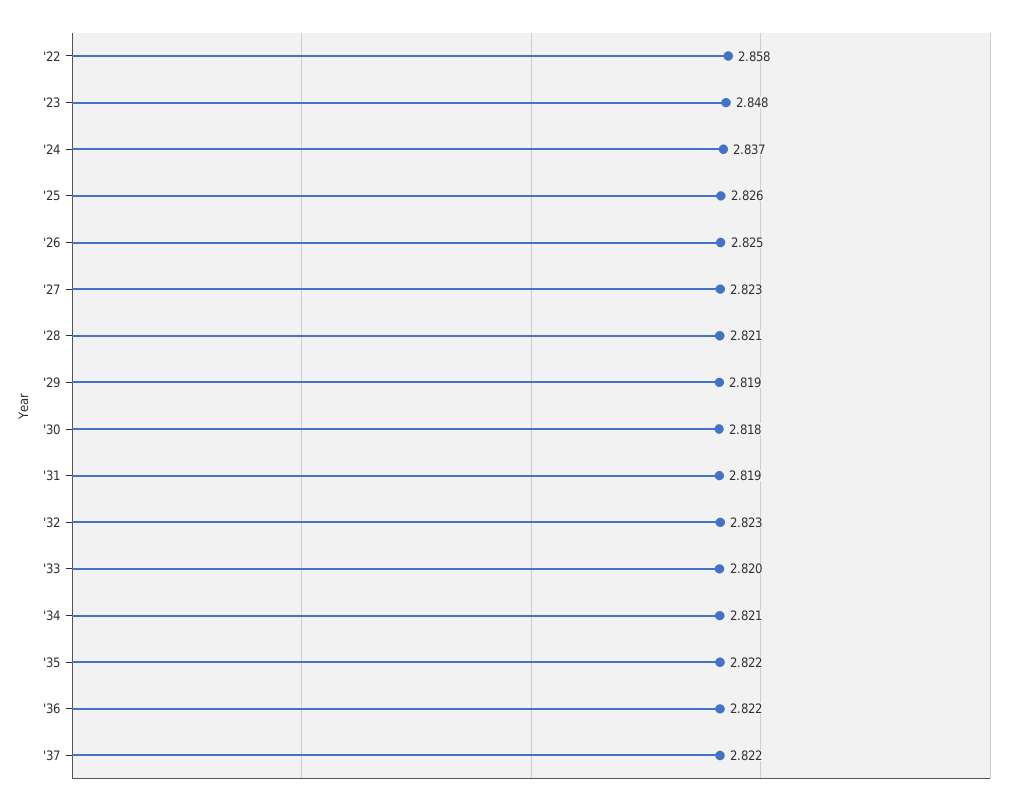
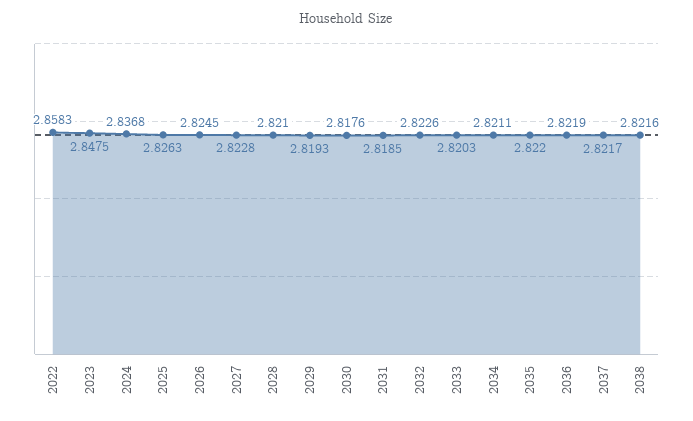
2038: none -> 2.8216

